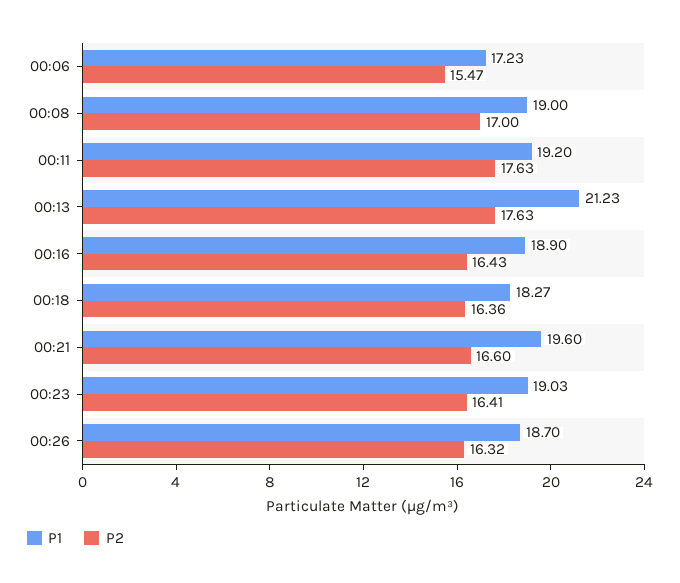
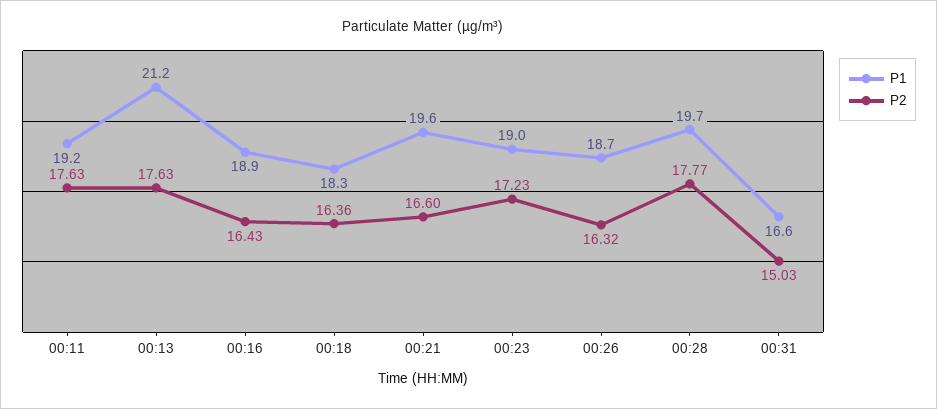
P1, 00:06: 17.23 -> none
P2, 00:06: 15.47 -> none
P1, 00:08: 19 -> none
P2, 00:08: 17 -> none
P2, 00:23: 16.41 -> 17.23
P1, 00:28: none -> 19.7
P2, 00:28: none -> 17.77
P1, 00:31: none -> 16.6
P2, 00:31: none -> 15.03

